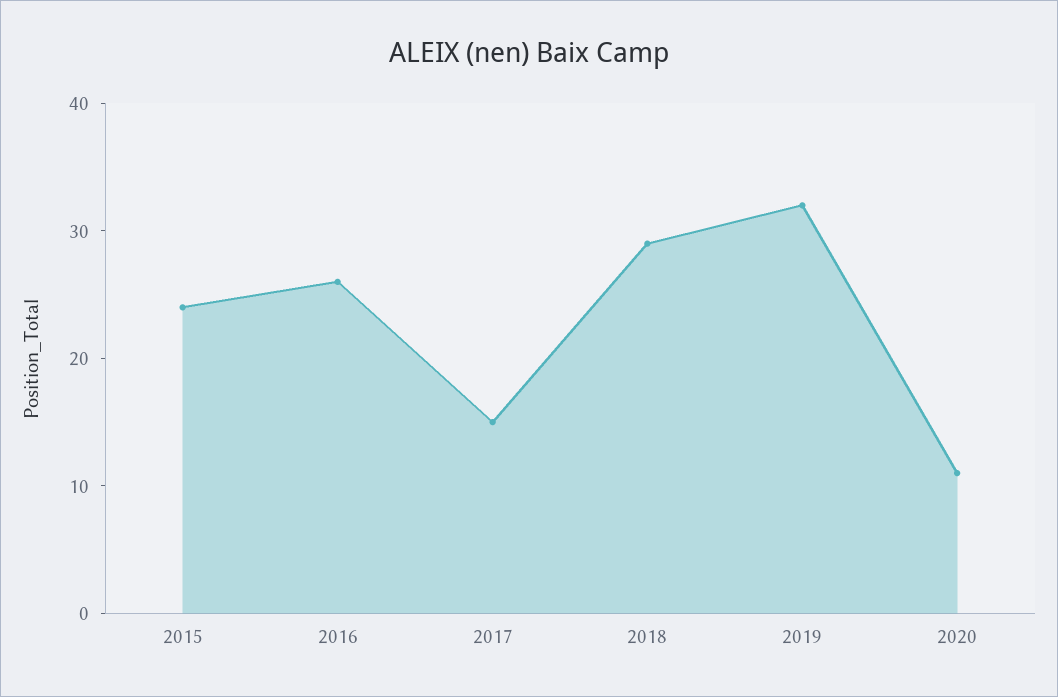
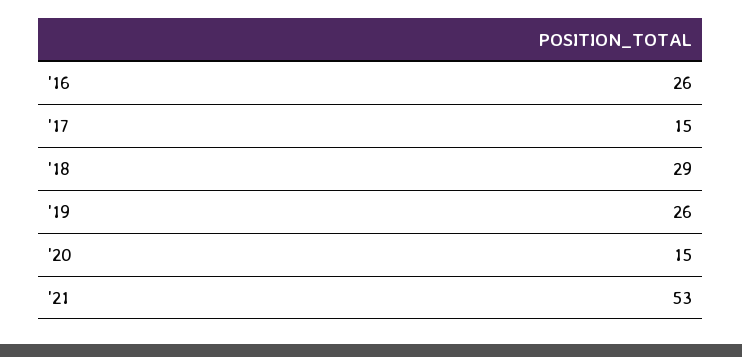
2015: 24 -> none
2019: 32 -> 26
2020: 11 -> 15
'21: none -> 53

